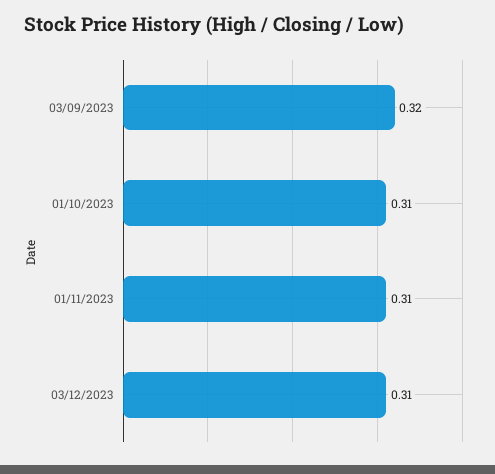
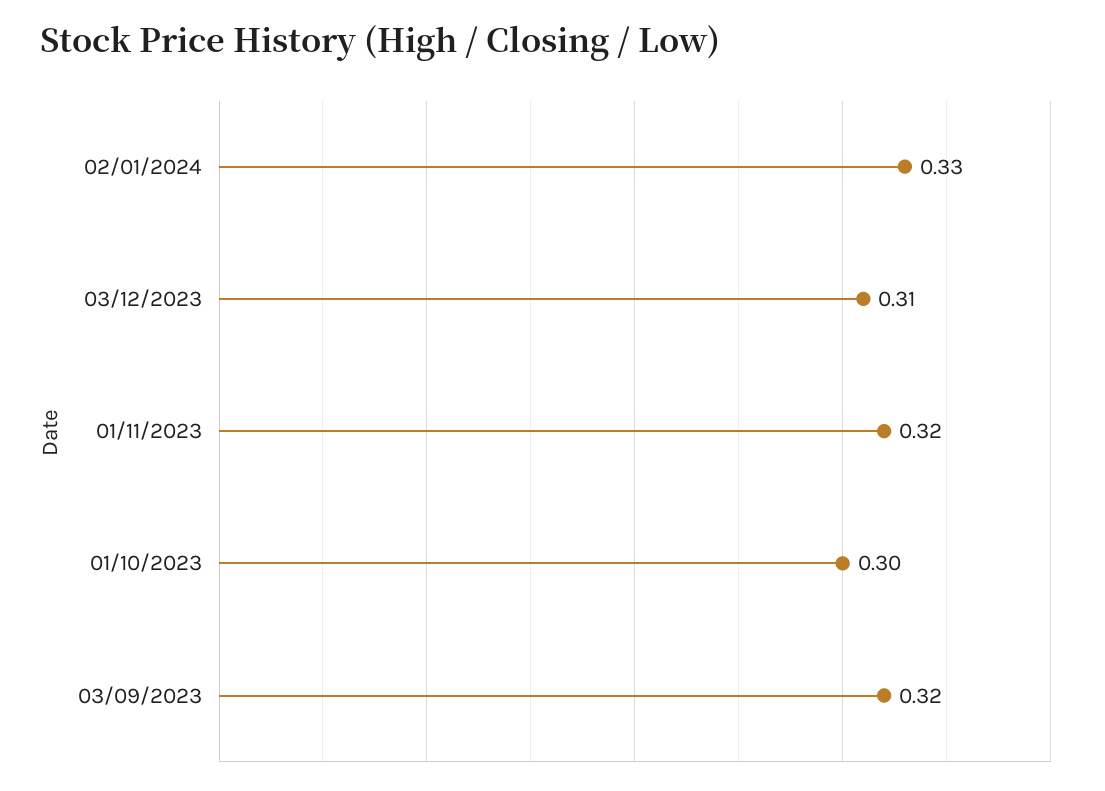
01/10/2023: 0.31 -> 0.3
01/11/2023: 0.31 -> 0.32
02/01/2024: none -> 0.33

